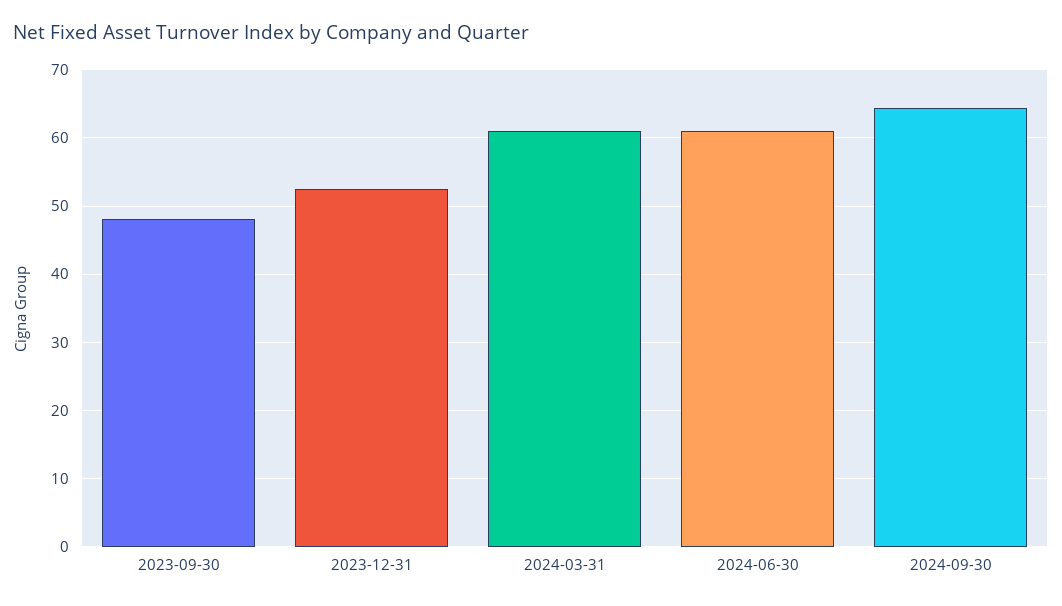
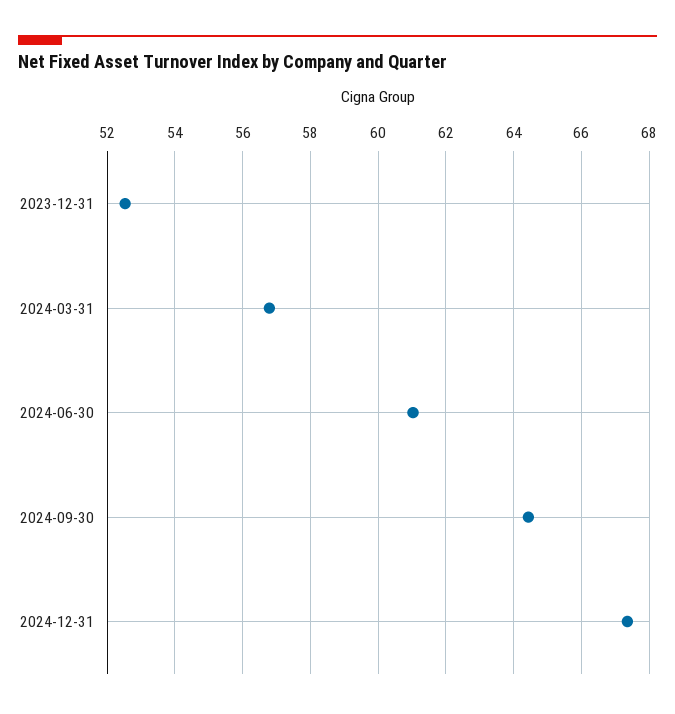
2023-09-30: 48 -> none
2024-03-31: 61 -> 56.8
2024-12-31: none -> 67.4

